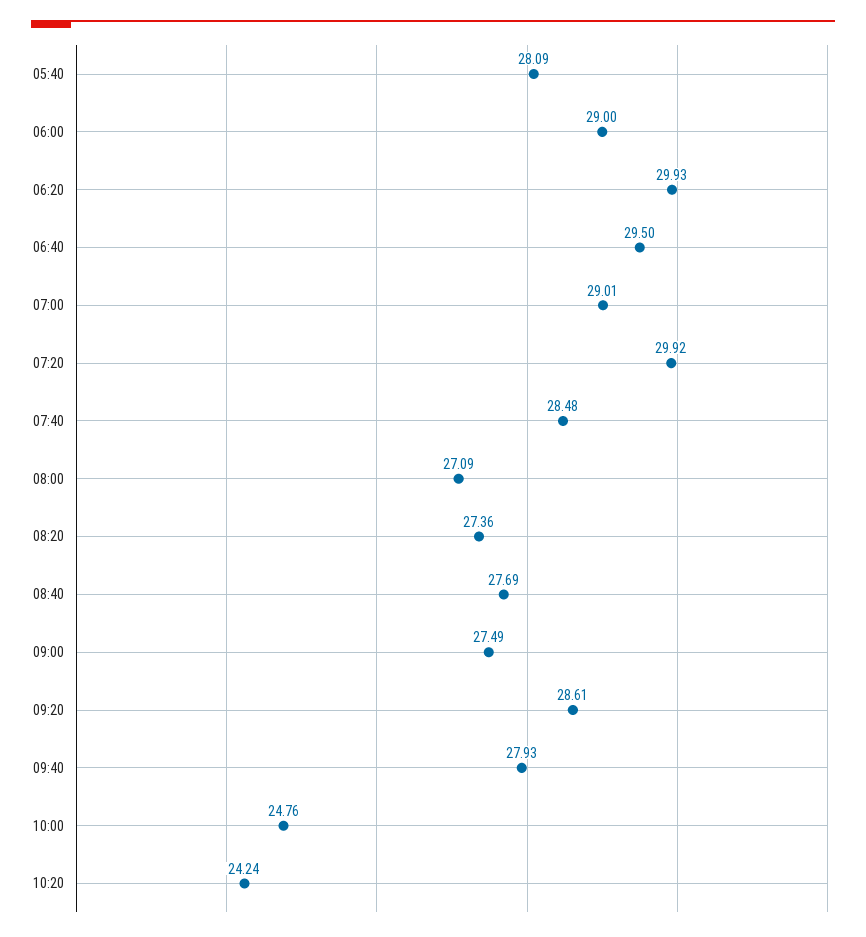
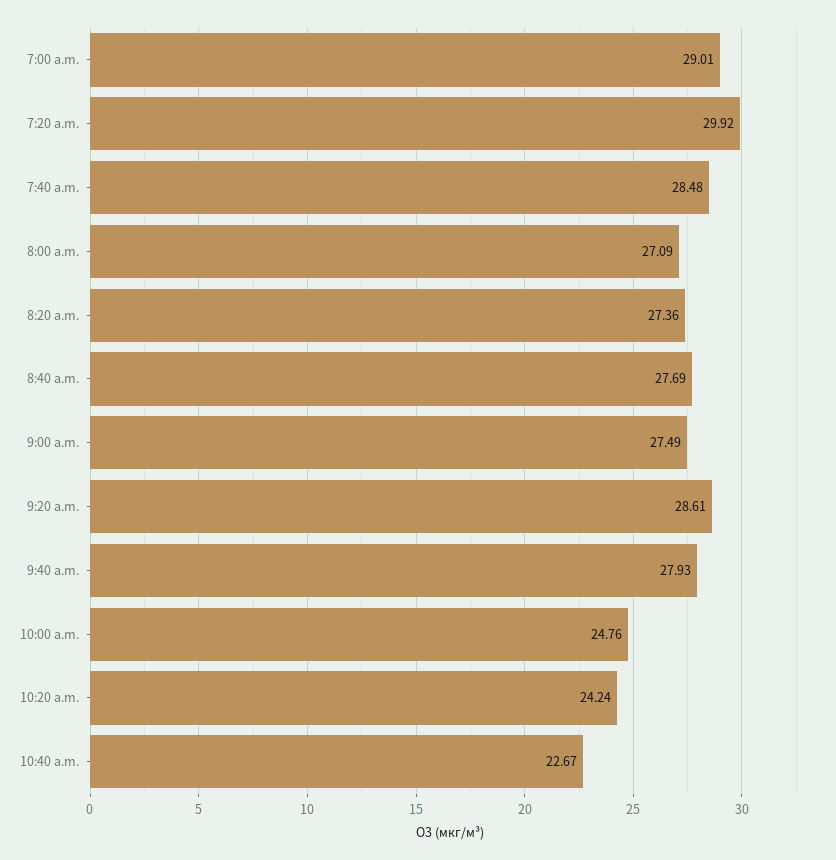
05:40: 28.09 -> none
06:00: 29 -> none
06:20: 29.93 -> none
06:40: 29.5 -> none
10:40 a.m.: none -> 22.67

